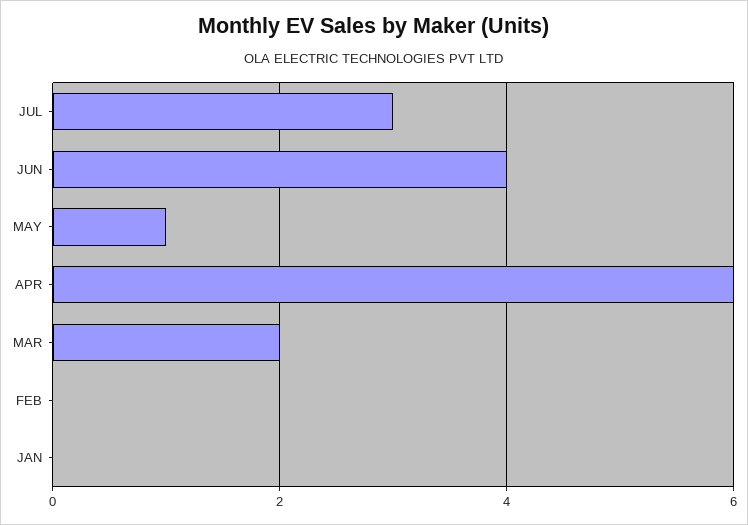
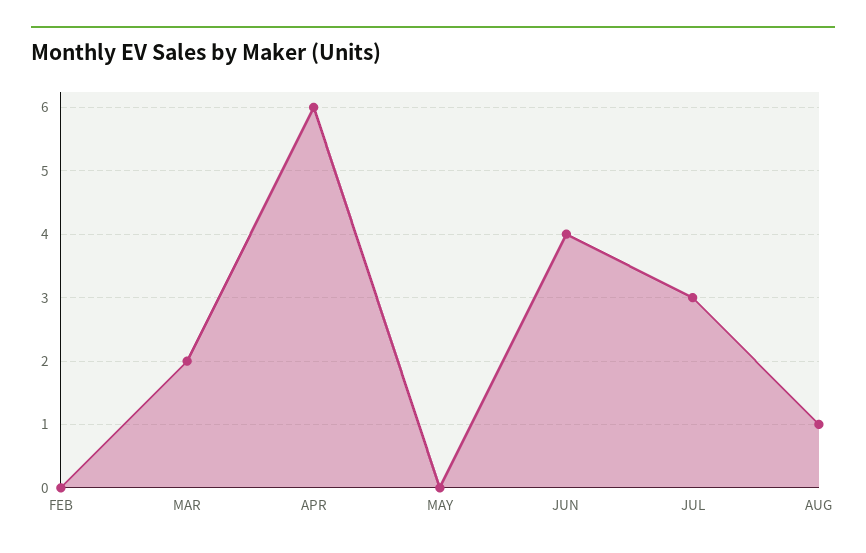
MAY: 1 -> 0
JAN: 0 -> none
AUG: none -> 1

